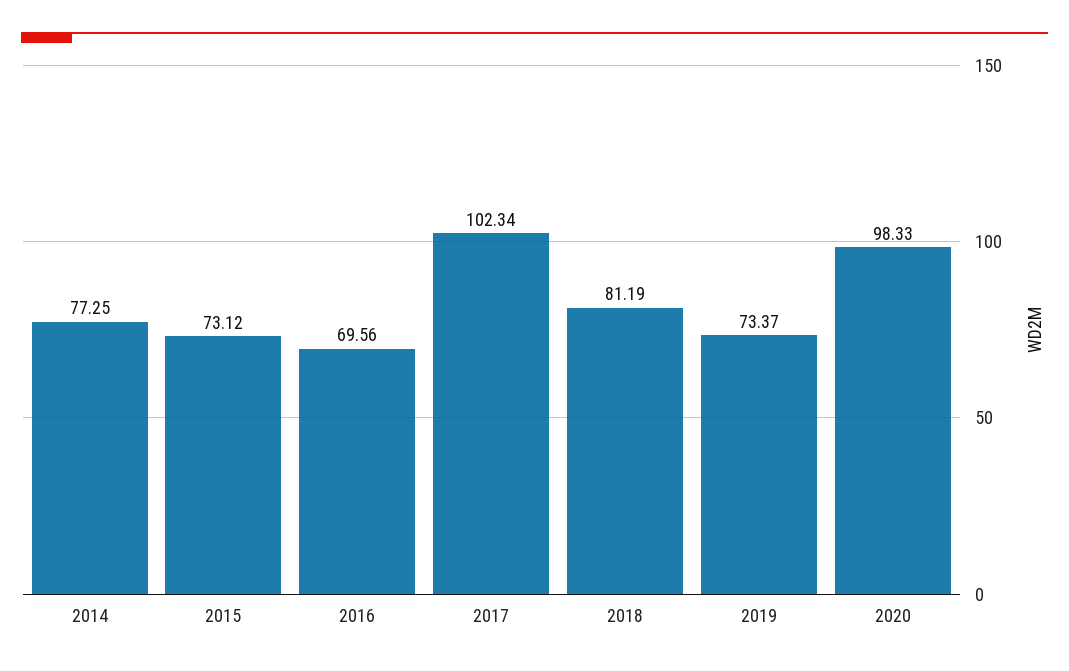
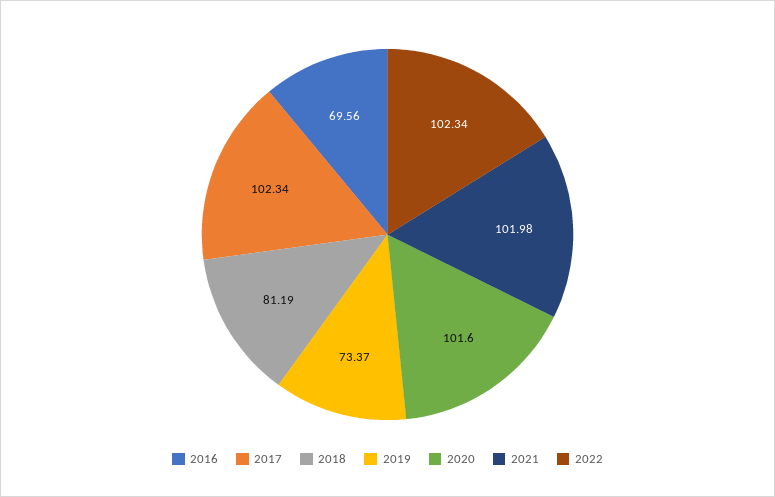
2014: 77.25 -> none
2015: 73.12 -> none
2020: 98.33 -> 101.6
2021: none -> 101.98
2022: none -> 102.34

